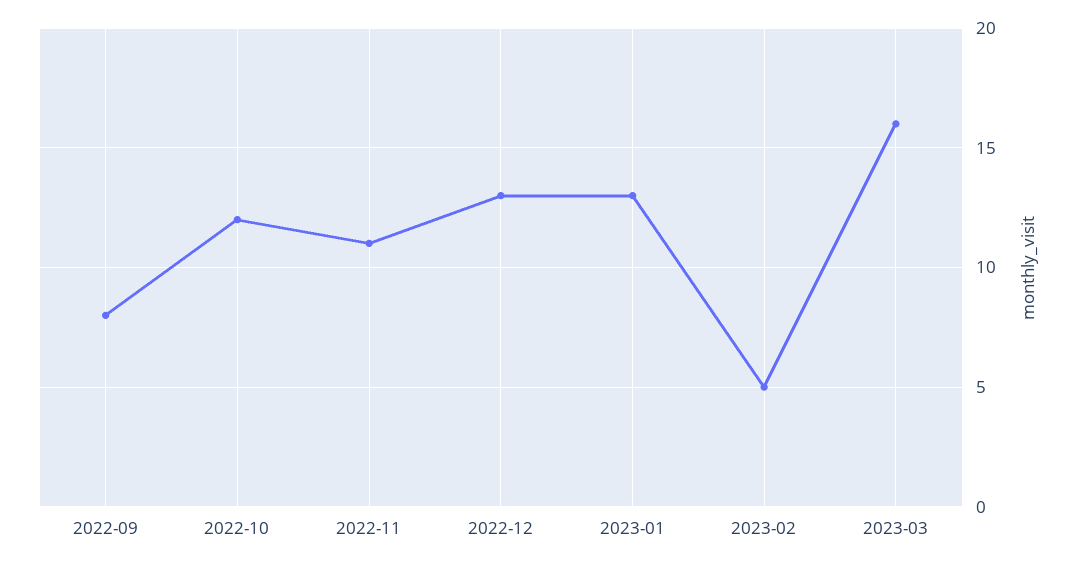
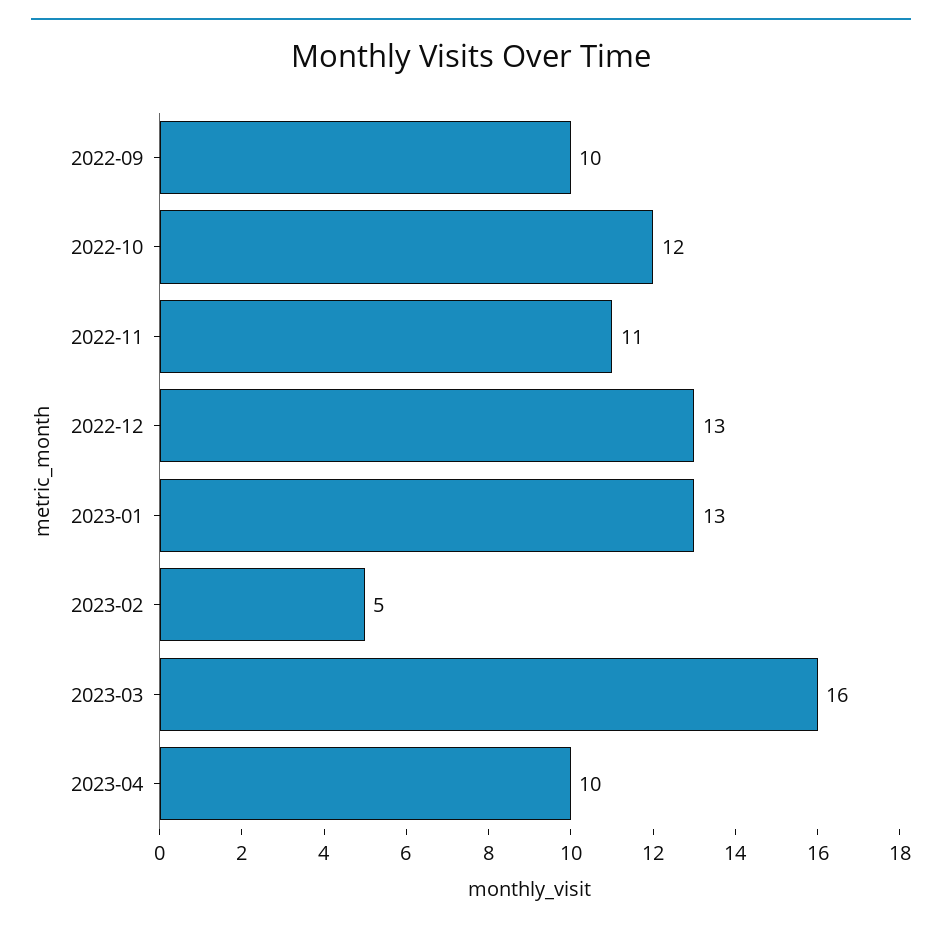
2022-09: 8 -> 10
2023-04: none -> 10

